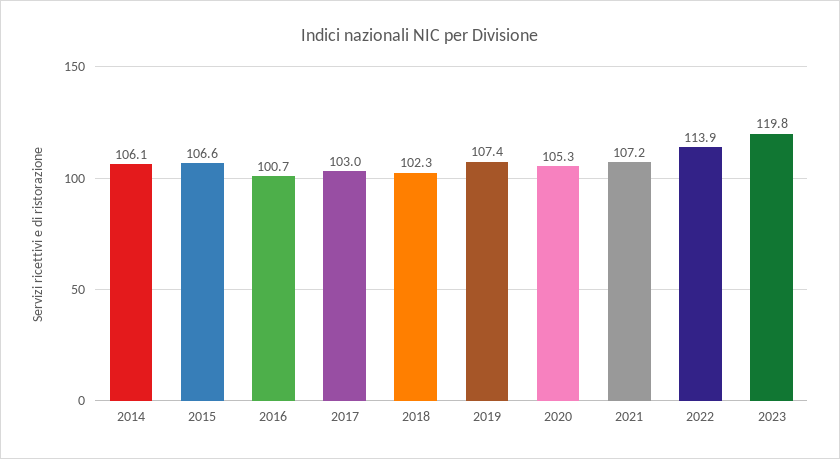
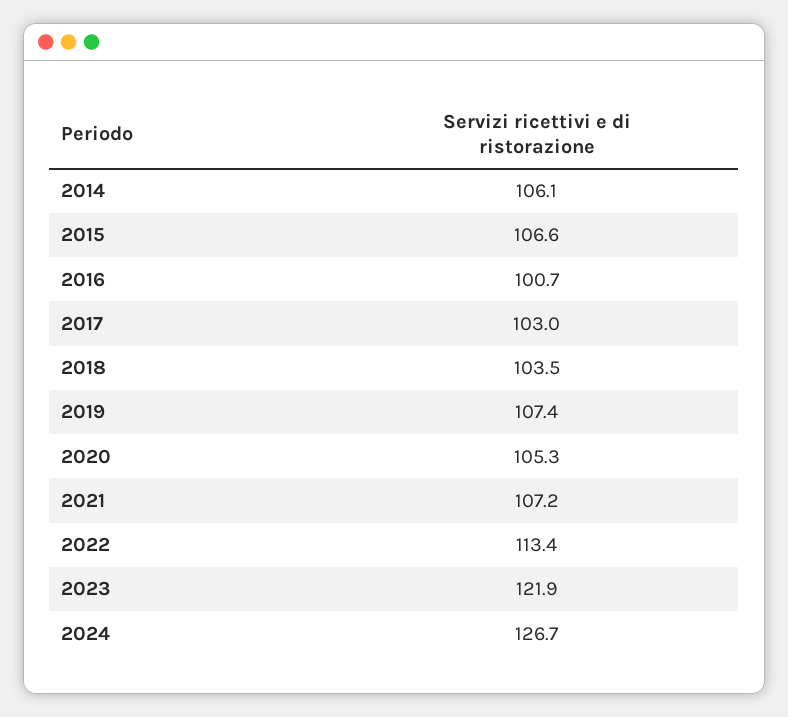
2018: 102.3 -> 103.5
2022: 113.9 -> 113.4
2023: 119.8 -> 121.9
2024: none -> 126.7

